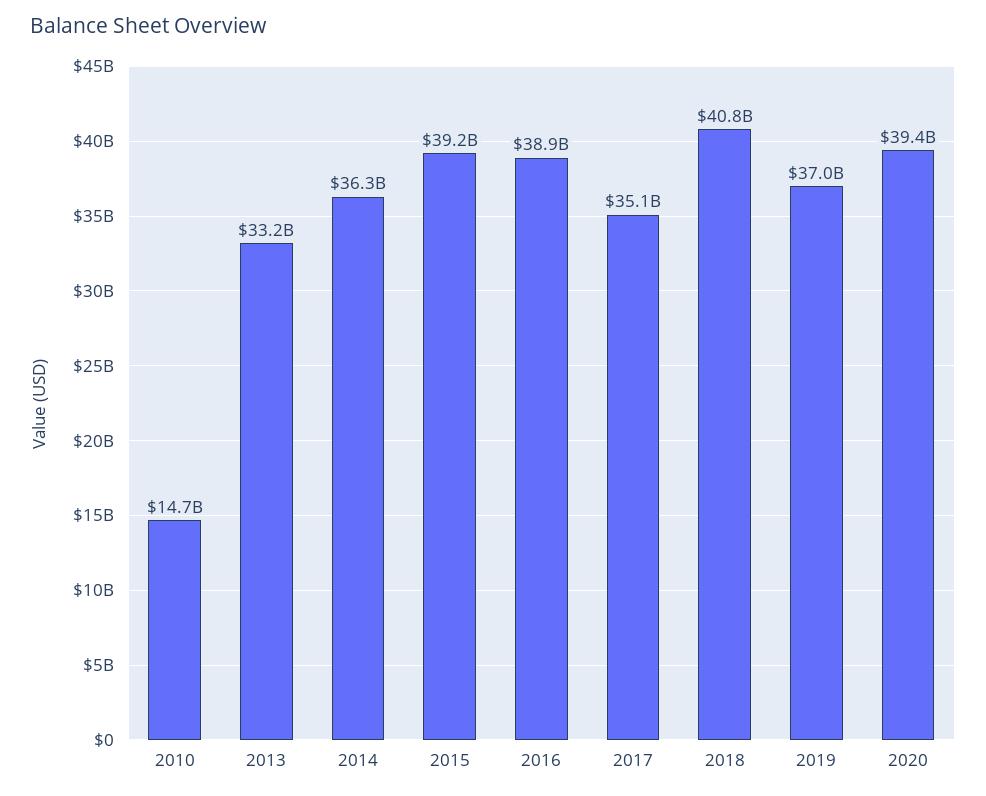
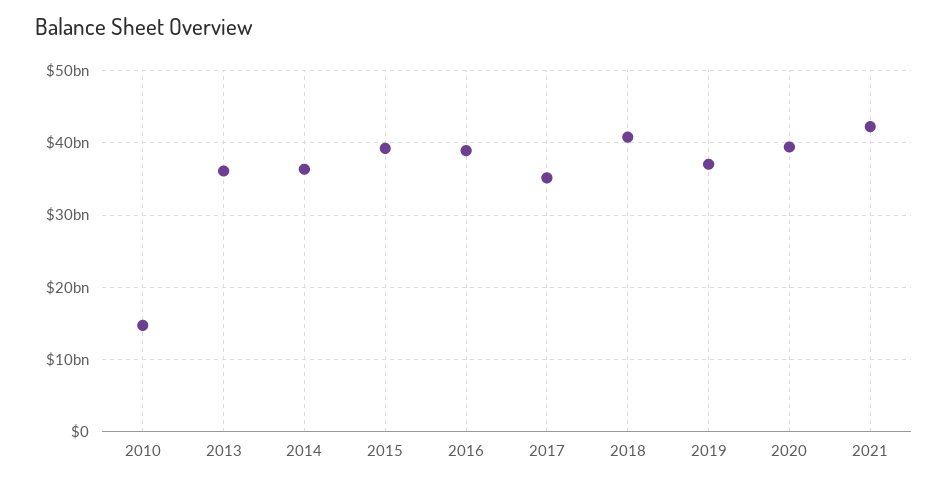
2013: 33200000000 -> 36000000000
2021: none -> 42000000000

